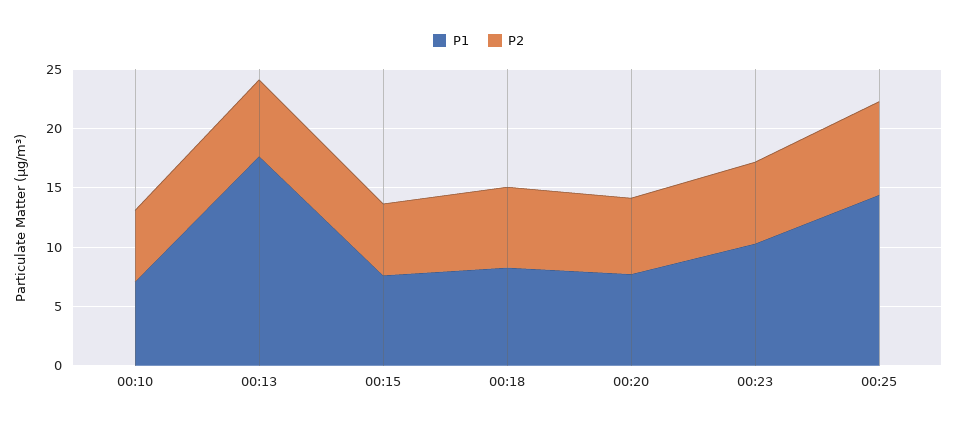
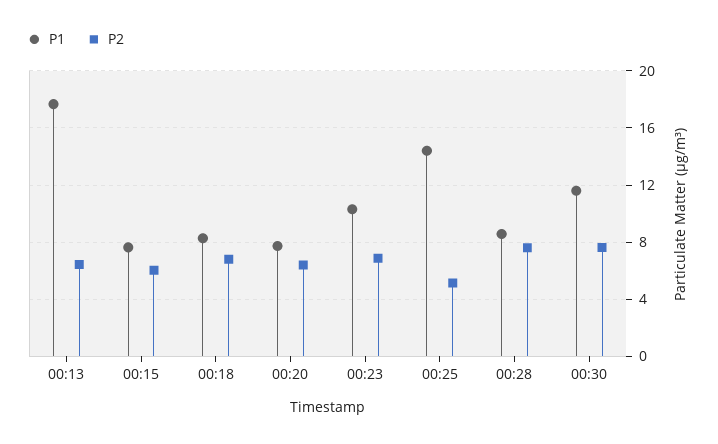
P1, 00:10: 7 -> none
P2, 00:10: 6 -> none
P2, 00:25: 8 -> 5
P1, 00:28: none -> 8.5
P2, 00:28: none -> 7.5
P1, 00:30: none -> 11.5
P2, 00:30: none -> 7.5

